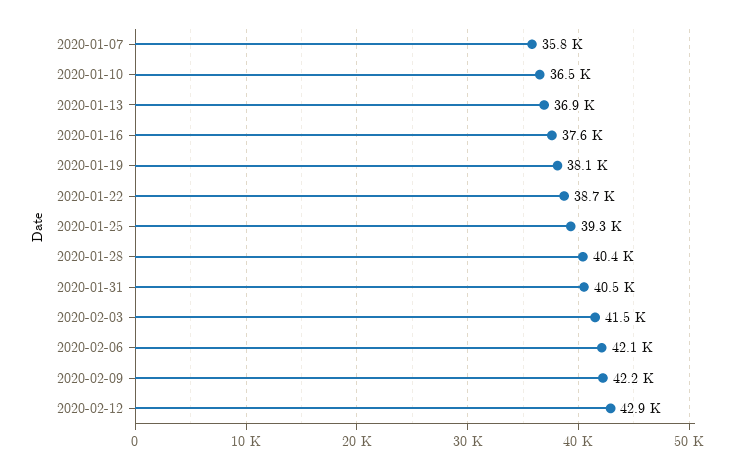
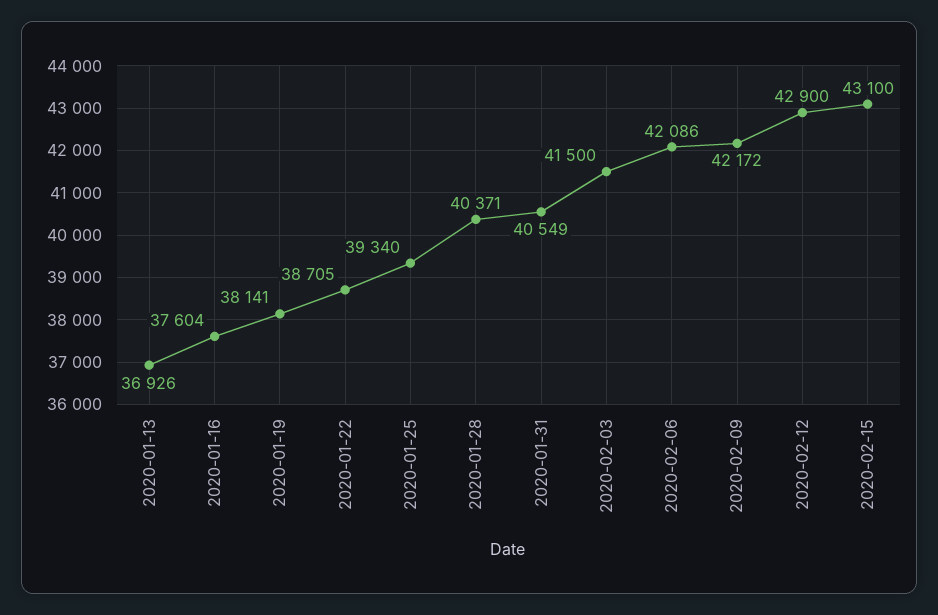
2020-01-07: 35800 -> none
2020-01-10: 36500 -> none
2020-02-15: none -> 43100

